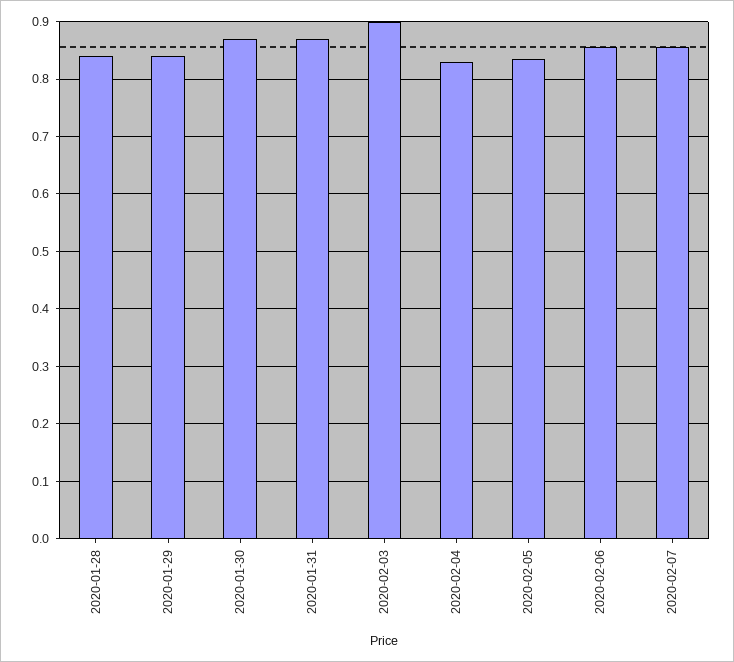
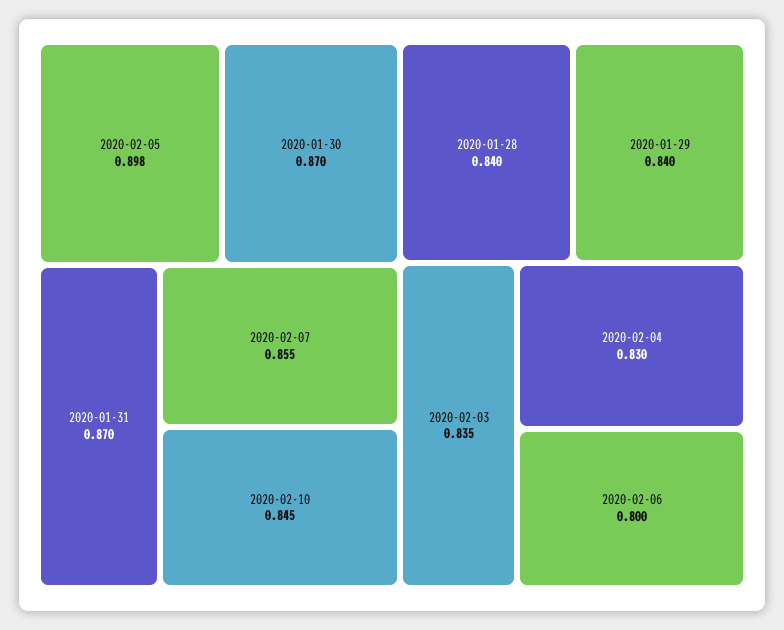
2020-02-03: 0.9 -> 0.835
2020-02-05: 0.84 -> 0.898
2020-02-06: 0.86 -> 0.8
2020-02-10: none -> 0.845

